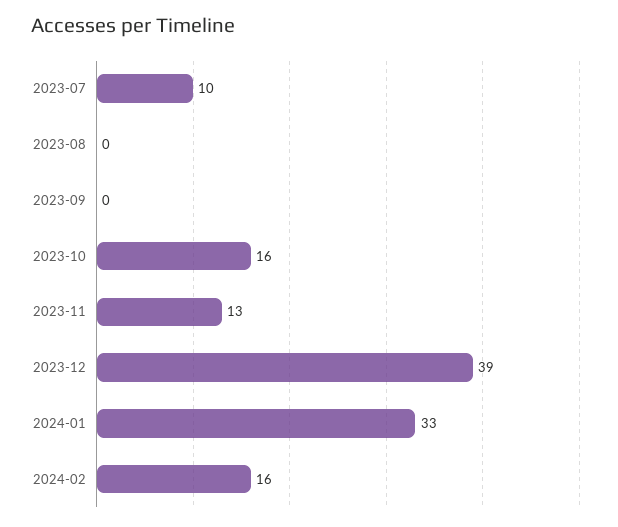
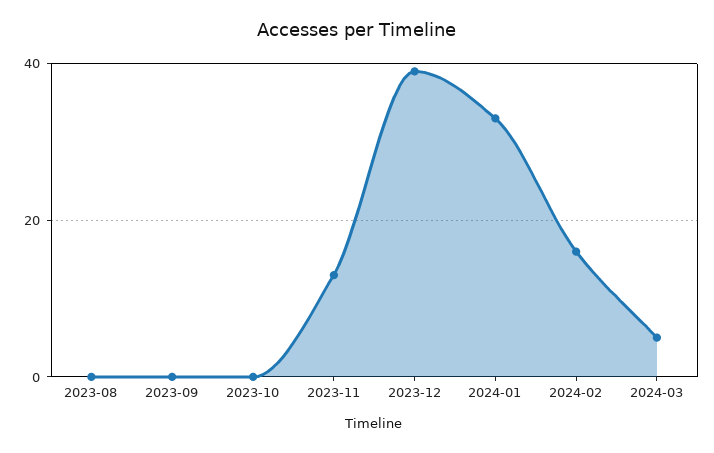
2023-07: 10 -> none
2023-10: 16 -> 0
2024-03: none -> 5

